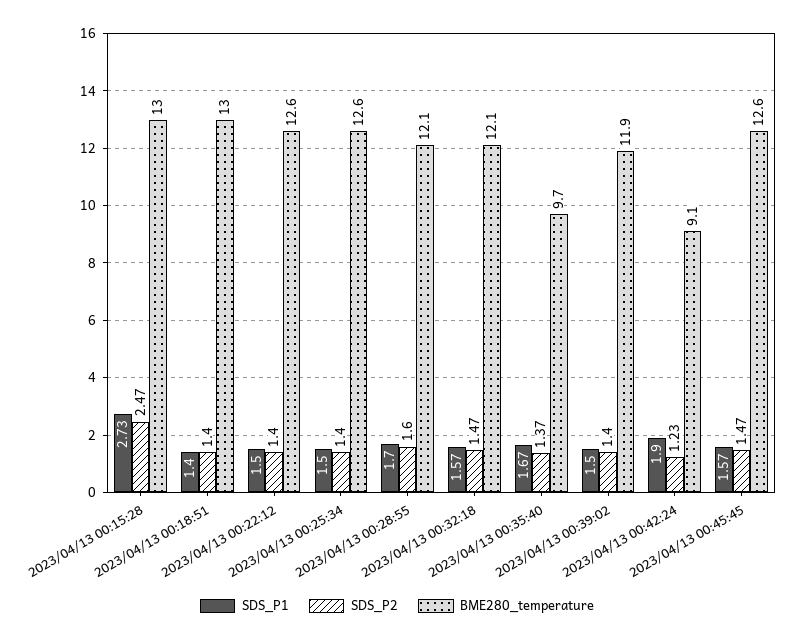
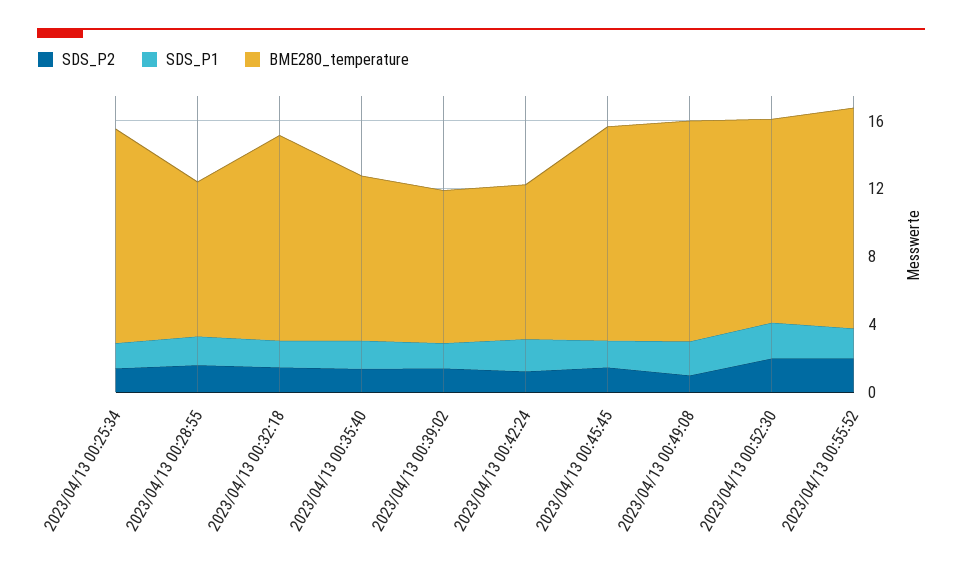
SDS_P1, 2023/04/13 00:15:28: 2.73 -> none
SDS_P2, 2023/04/13 00:15:28: 2.47 -> none
BME280_temperature, 2023/04/13 00:15:28: 13 -> none
SDS_P1, 2023/04/13 00:18:51: 1.4 -> none
SDS_P2, 2023/04/13 00:18:51: 1.4 -> none
BME280_temperature, 2023/04/13 00:18:51: 13 -> none
SDS_P1, 2023/04/13 00:22:12: 1.5 -> none
SDS_P2, 2023/04/13 00:22:12: 1.4 -> none
BME280_temperature, 2023/04/13 00:22:12: 12.6 -> none
BME280_temperature, 2023/04/13 00:28:55: 12.1 -> 9
BME280_temperature, 2023/04/13 00:39:02: 11.9 -> 9
SDS_P2, 2023/04/13 00:49:08: none -> 1
SDS_P1, 2023/04/13 00:49:08: none -> 2
BME280_temperature, 2023/04/13 00:49:08: none -> 13
SDS_P2, 2023/04/13 00:52:30: none -> 2
SDS_P1, 2023/04/13 00:52:30: none -> 2
BME280_temperature, 2023/04/13 00:52:30: none -> 12
SDS_P2, 2023/04/13 00:55:52: none -> 2
SDS_P1, 2023/04/13 00:55:52: none -> 2
BME280_temperature, 2023/04/13 00:55:52: none -> 13

